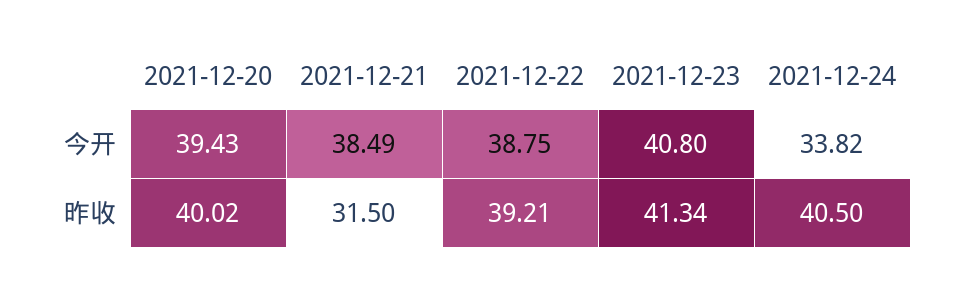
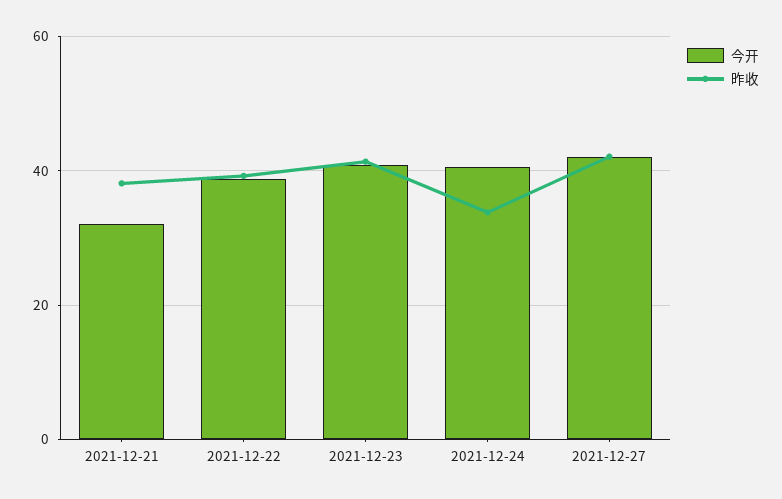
今开, 2021-12-20: 39.43 -> none
今开, 2021-12-21: 38.49 -> 32
今开, 2021-12-24: 33.82 -> 40
昨收, 2021-12-20: 40.02 -> none
昨收, 2021-12-21: 31.5 -> 38
昨收, 2021-12-24: 40.5 -> 34
今开, 2021-12-27: none -> 42
昨收, 2021-12-27: none -> 42

